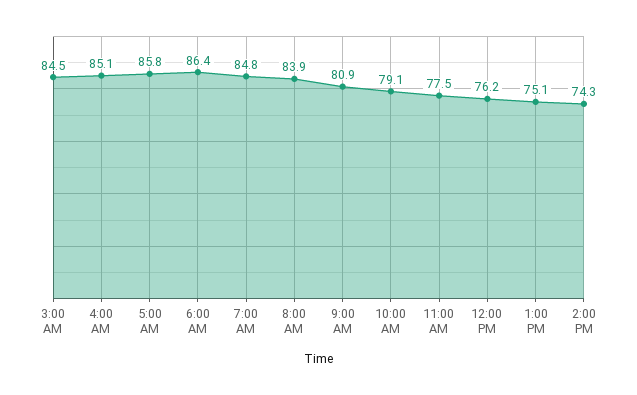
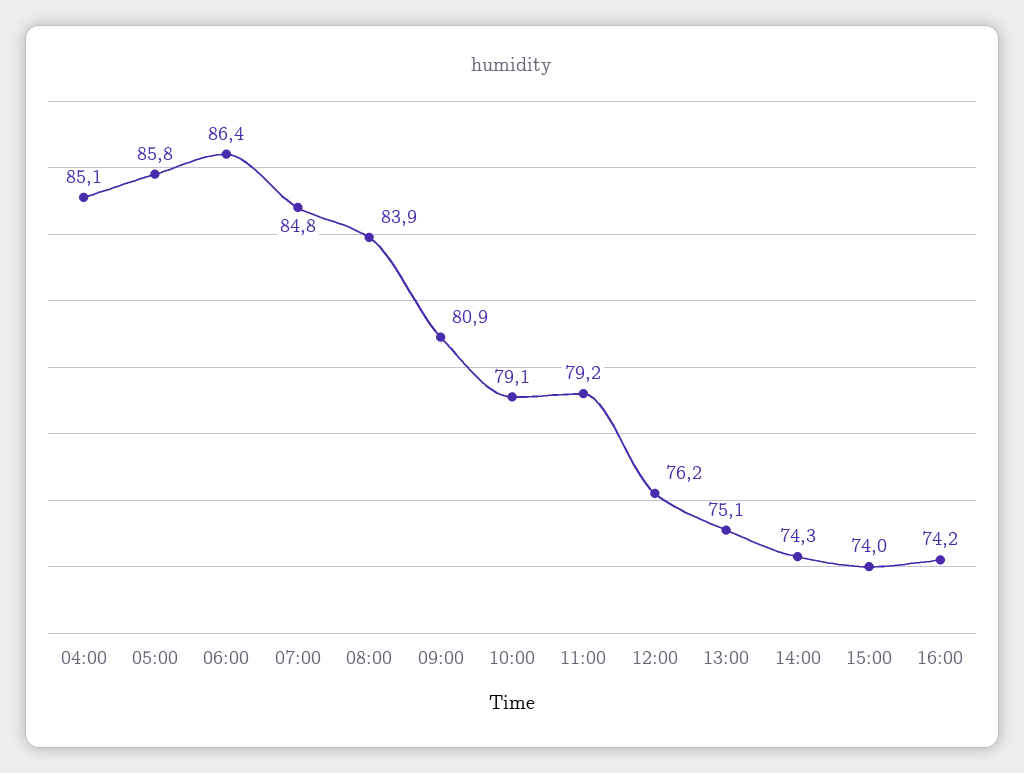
3:00 AM: 84.5 -> none
11:00 AM: 77.5 -> 79.2
15:00: none -> 74
16:00: none -> 74.2

